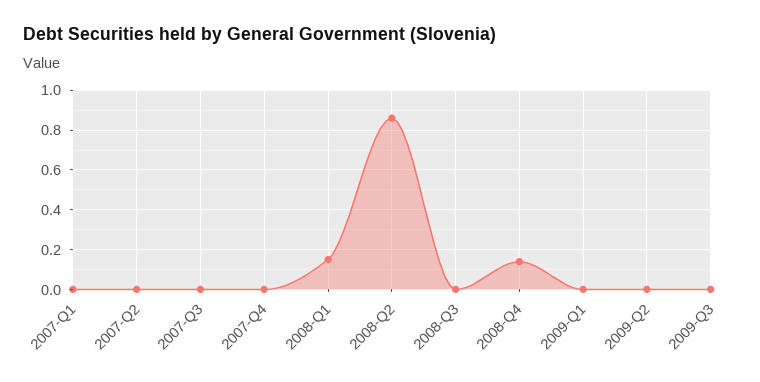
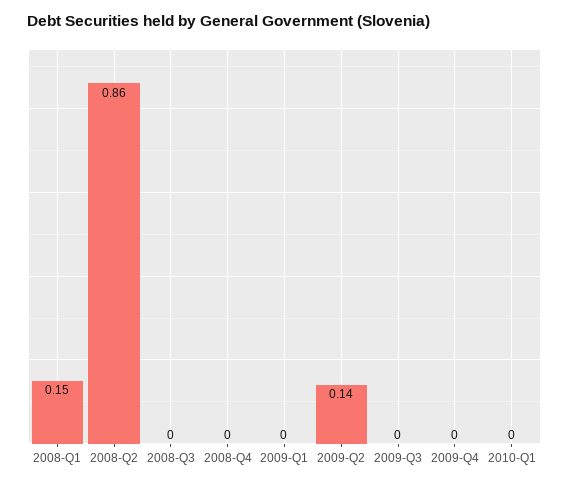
2007-Q1: 0 -> none
2007-Q2: 0 -> none
2007-Q3: 0 -> none
2007-Q4: 0 -> none
2008-Q4: 0.15 -> 0
2009-Q2: 0 -> 0.14
2009-Q4: none -> 0
2010-Q1: none -> 0

